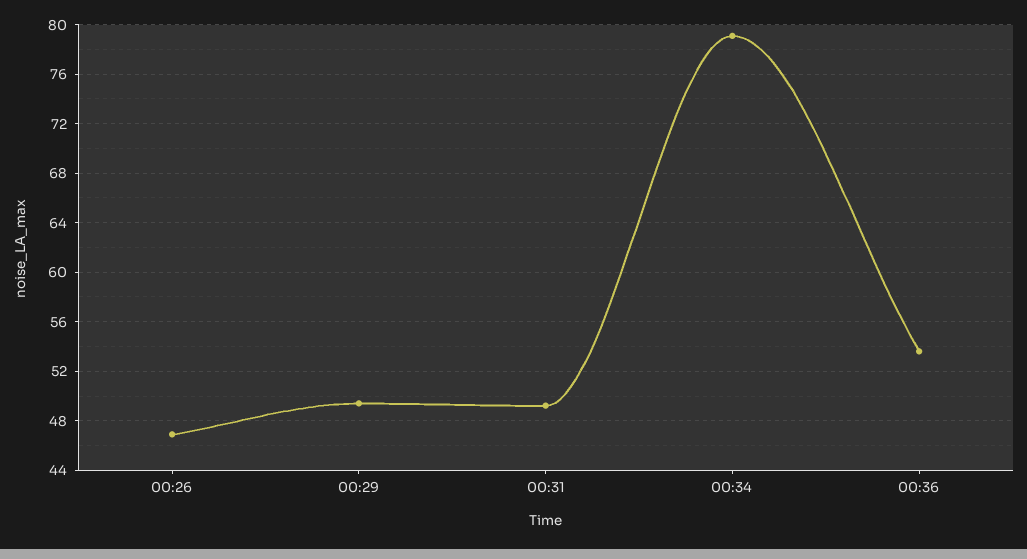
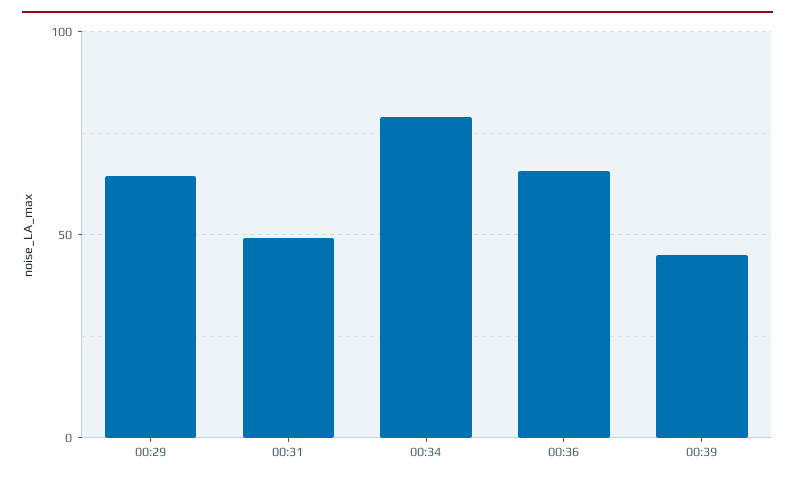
00:26: 47 -> none
00:29: 49.5 -> 65
00:36: 53.5 -> 65
00:39: none -> 45

